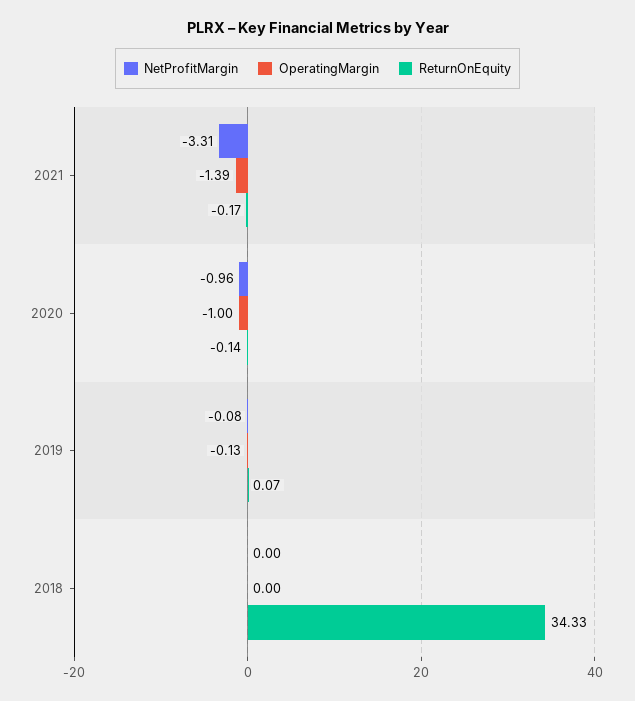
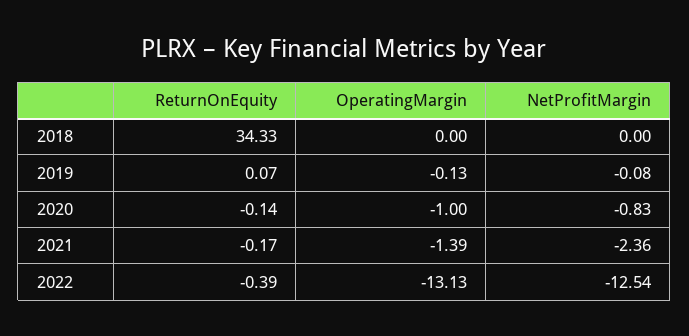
NetProfitMargin, 2021: -3.31 -> -2.36
NetProfitMargin, 2020: -0.96 -> -0.83
ReturnOnEquity, 2022: none -> -0.39
OperatingMargin, 2022: none -> -13.13
NetProfitMargin, 2022: none -> -12.54

